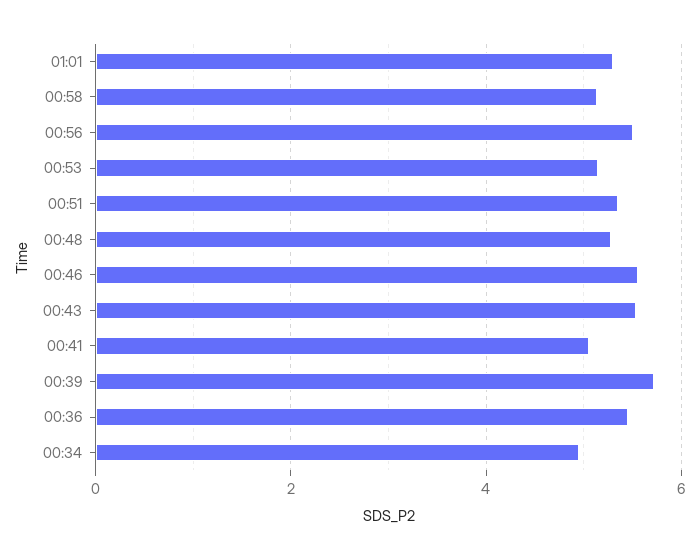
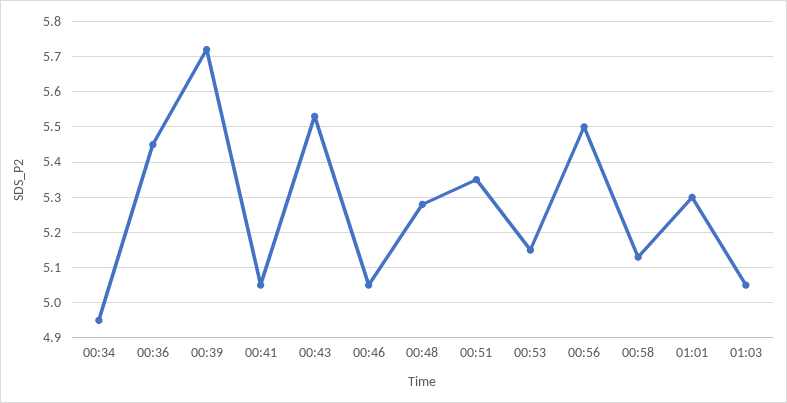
00:46: 5.6 -> 5.05
01:03: none -> 5.05

